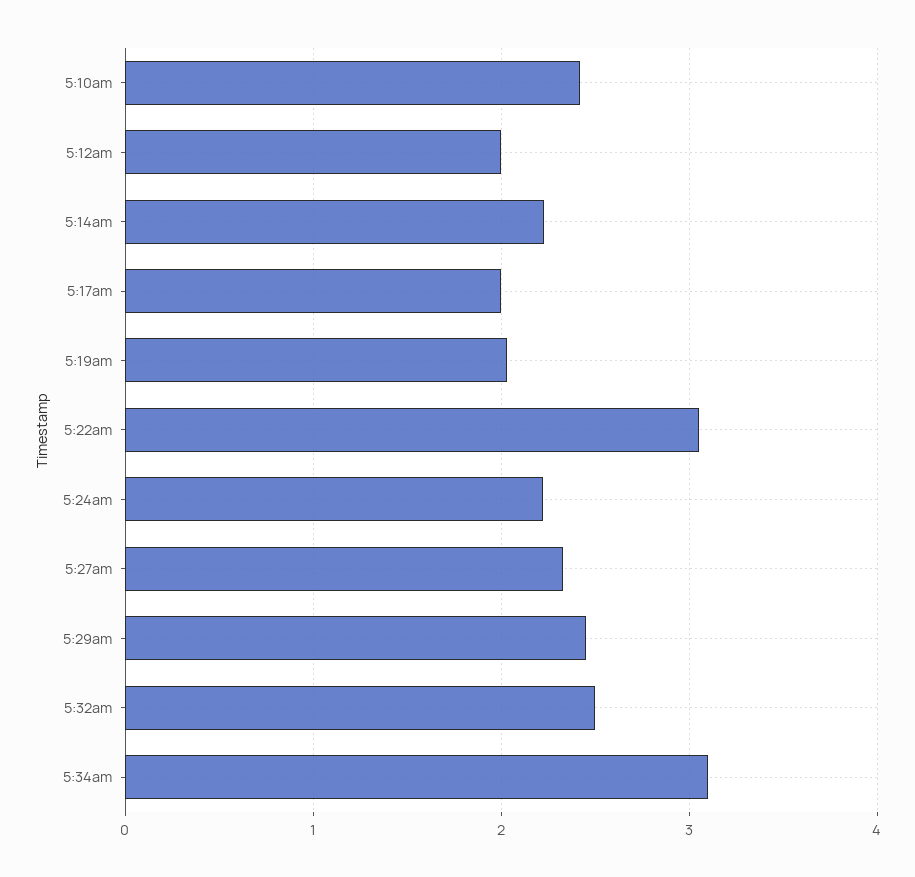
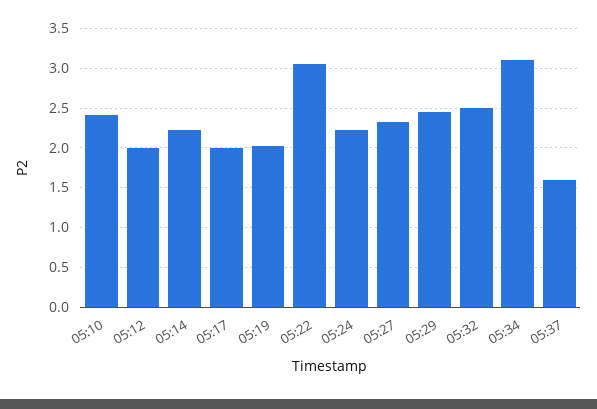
05:37: none -> 1.6

